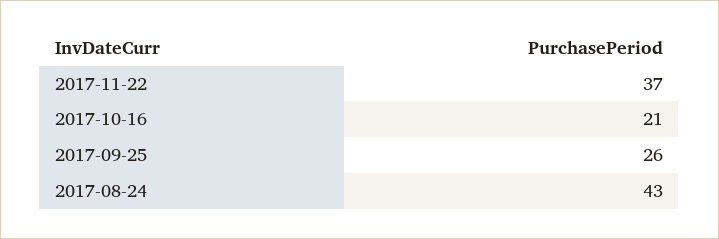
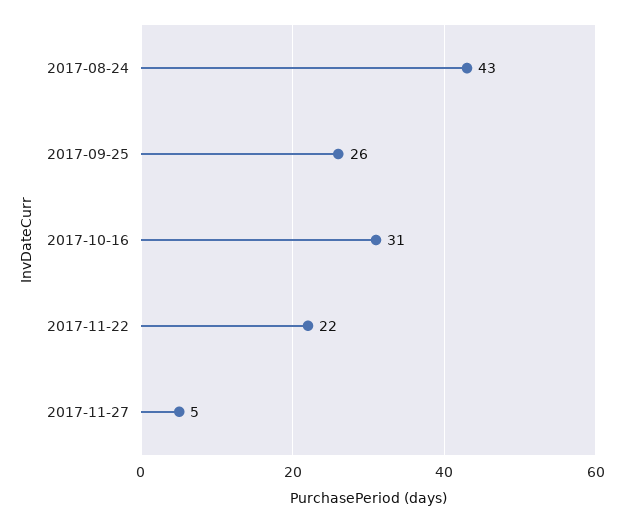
2017-11-22: 37 -> 22
2017-10-16: 21 -> 31
2017-11-27: none -> 5

